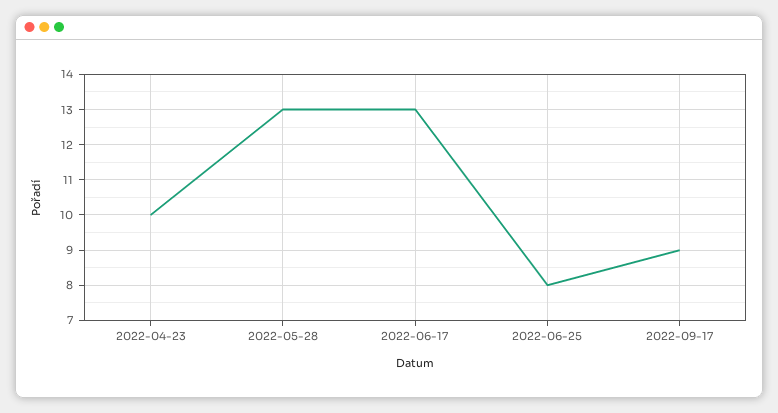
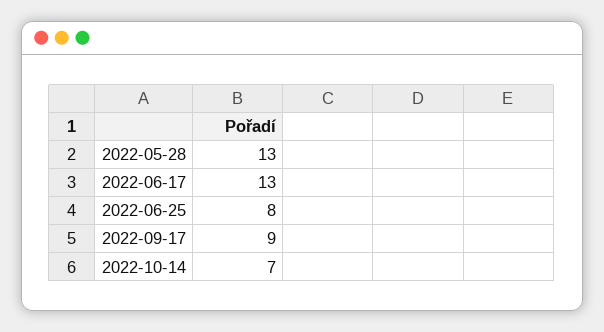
2022-04-23: 10 -> none
2022-10-14: none -> 7

